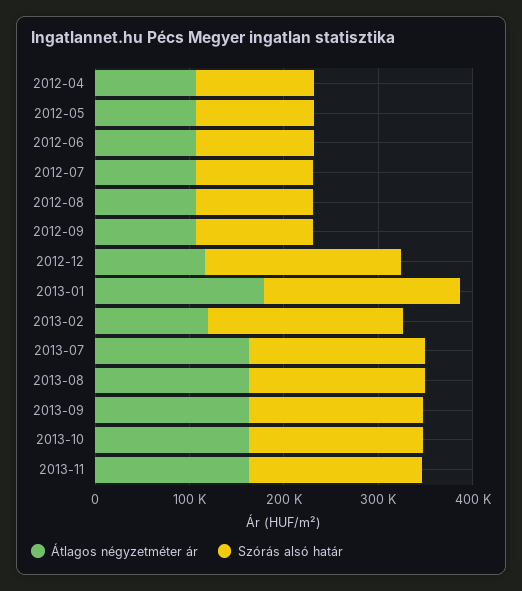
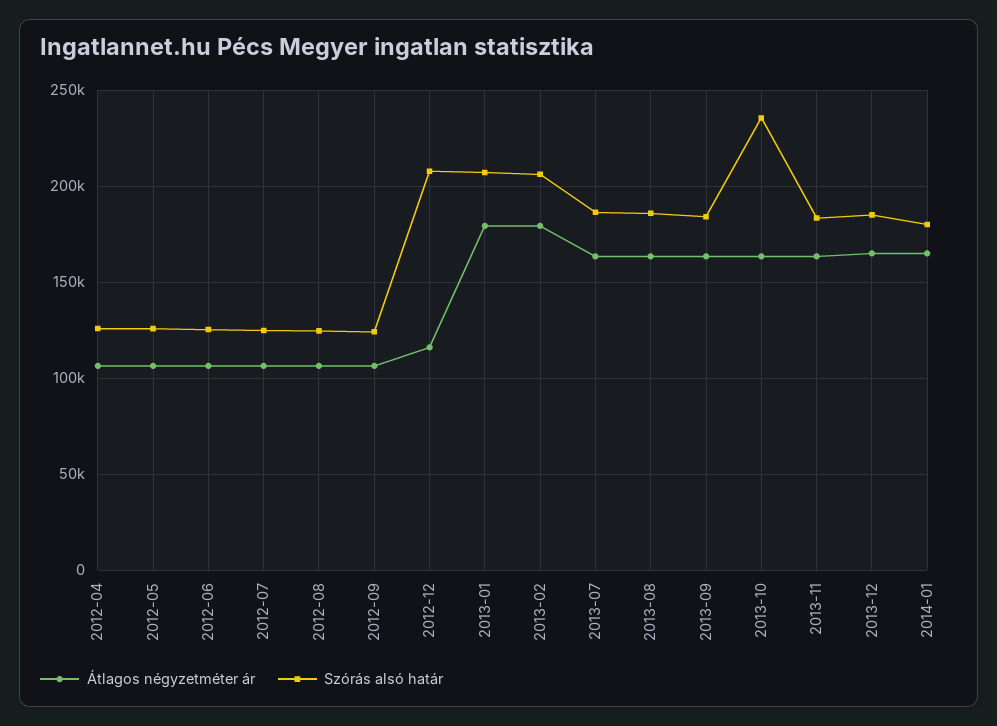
Átlagos négyzetméter ár, 2013-02: 120000 -> 180000
Szórás alsó határ, 2013-10: 180000 -> 235000
Átlagos négyzetméter ár, 2013-12: none -> 165000
Szórás alsó határ, 2013-12: none -> 185000
Átlagos négyzetméter ár, 2014-01: none -> 165000
Szórás alsó határ, 2014-01: none -> 180000

